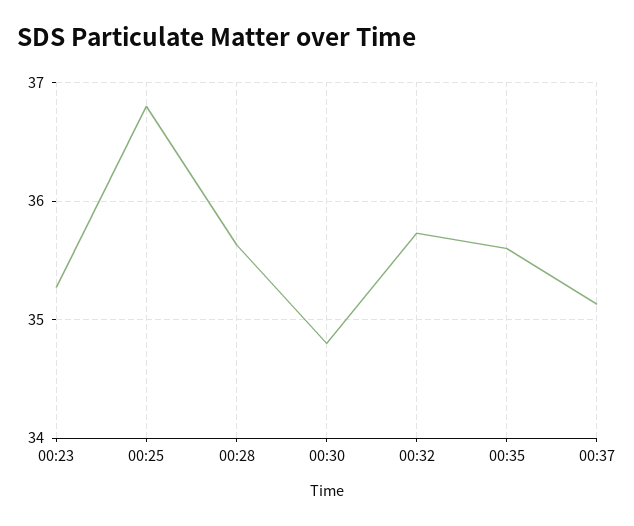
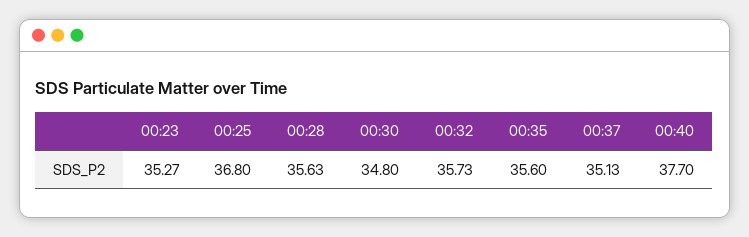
00:40: none -> 37.7

